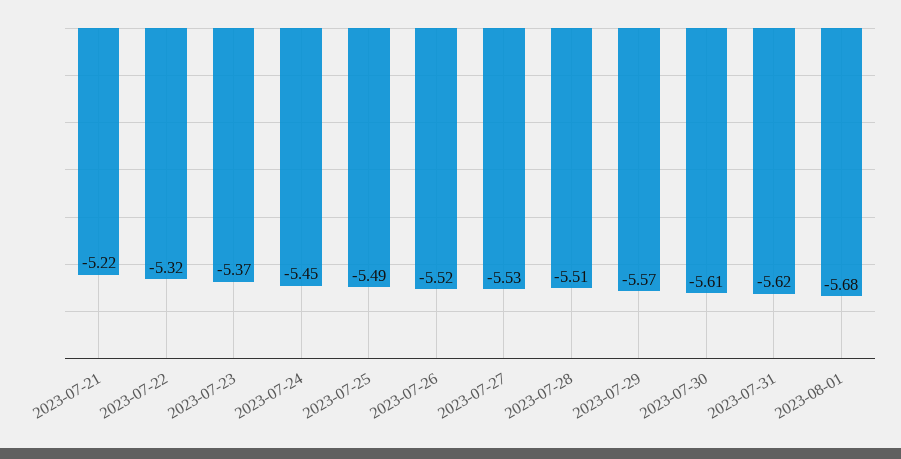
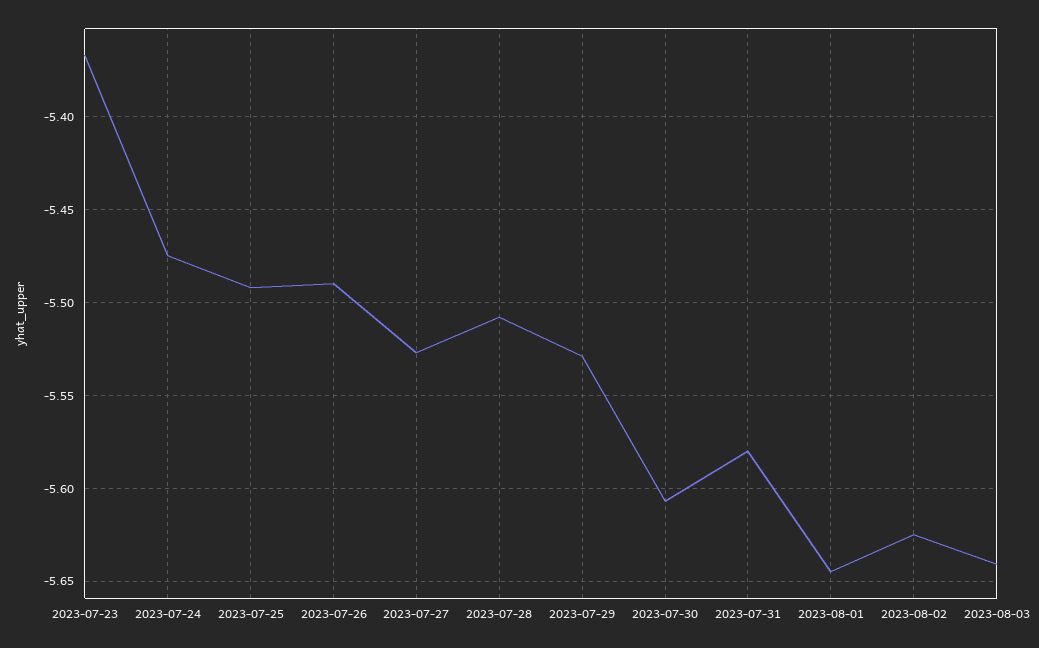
2023-07-21: -5.22 -> none
2023-07-22: -5.32 -> none
2023-07-24: -5.45 -> -5.475
2023-07-26: -5.52 -> -5.49
2023-07-29: -5.57 -> -5.53
2023-07-31: -5.62 -> -5.58
2023-08-01: -5.68 -> -5.645
2023-08-02: none -> -5.625
2023-08-03: none -> -5.64

